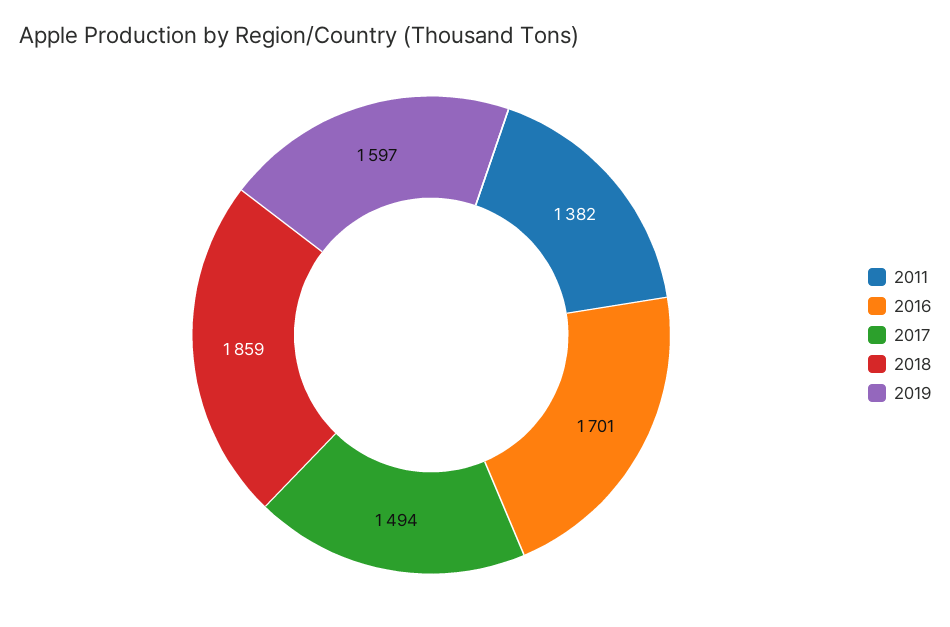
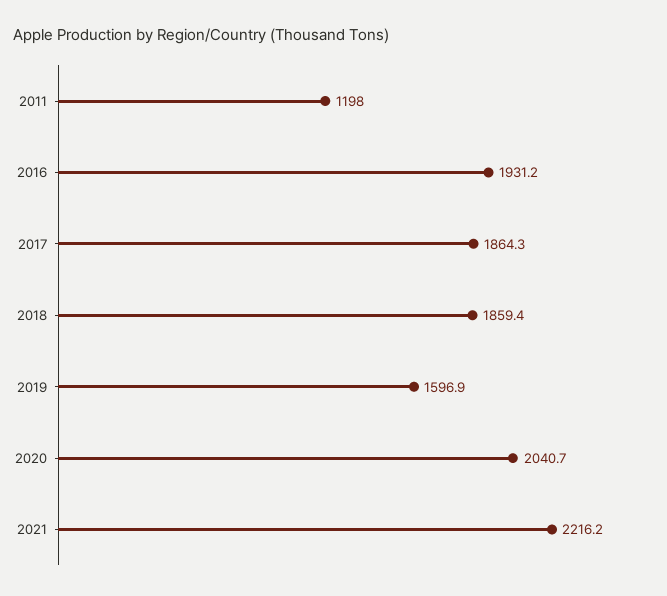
2011: 1382 -> 1198
2016: 1701 -> 1931.2
2017: 1494 -> 1864.3
2020: none -> 2040.7
2021: none -> 2216.2

